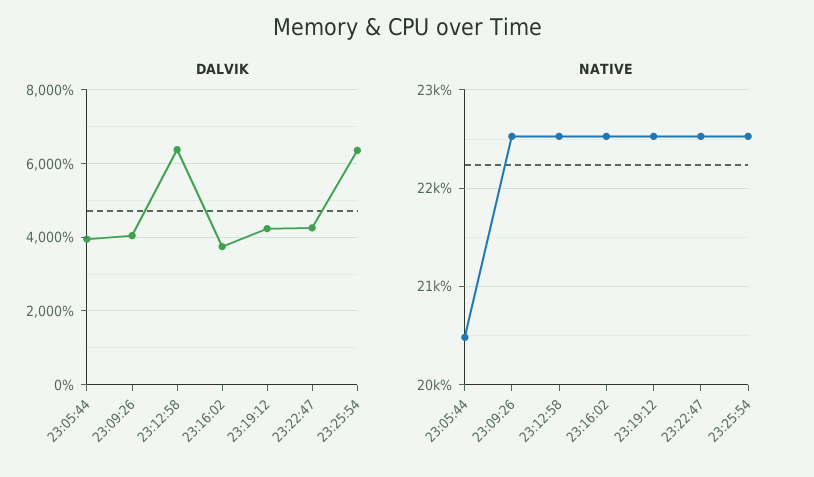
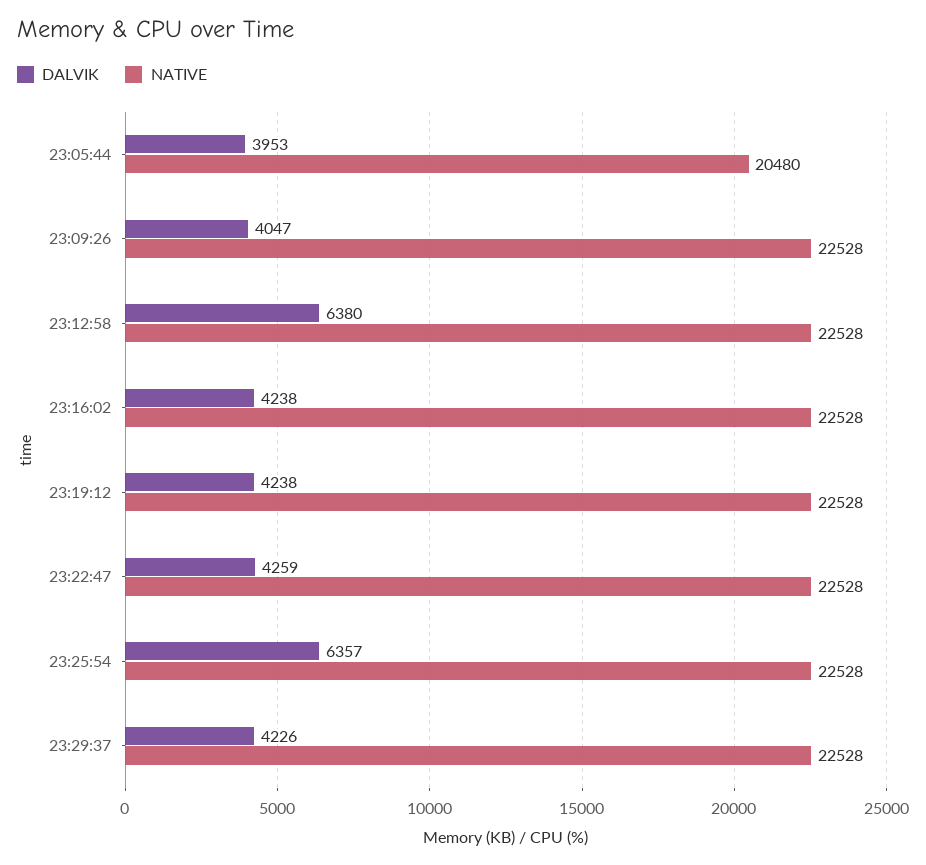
DALVIK, 23:16:02: 3800 -> 4238
DALVIK, 23:29:37: none -> 4226
NATIVE, 23:29:37: none -> 22528

